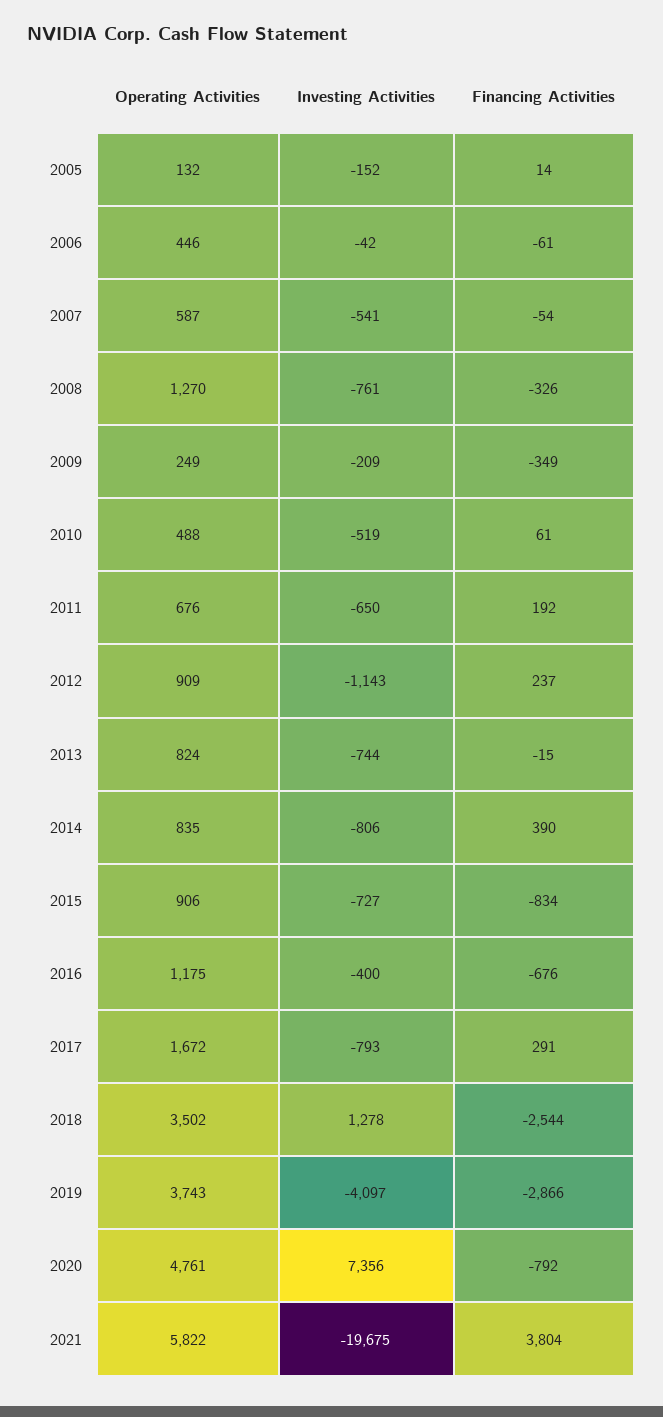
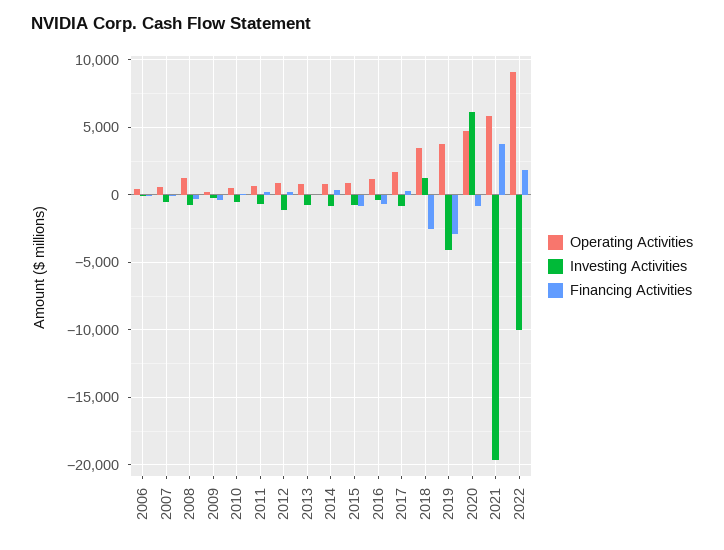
Operating Activities, 2005: 132 -> none
Investing Activities, 2005: -152 -> none
Financing Activities, 2005: 14 -> none
Investing Activities, 2020: 7356 -> 6000
Operating Activities, 2022: none -> 9000
Investing Activities, 2022: none -> -10000
Financing Activities, 2022: none -> 2000

